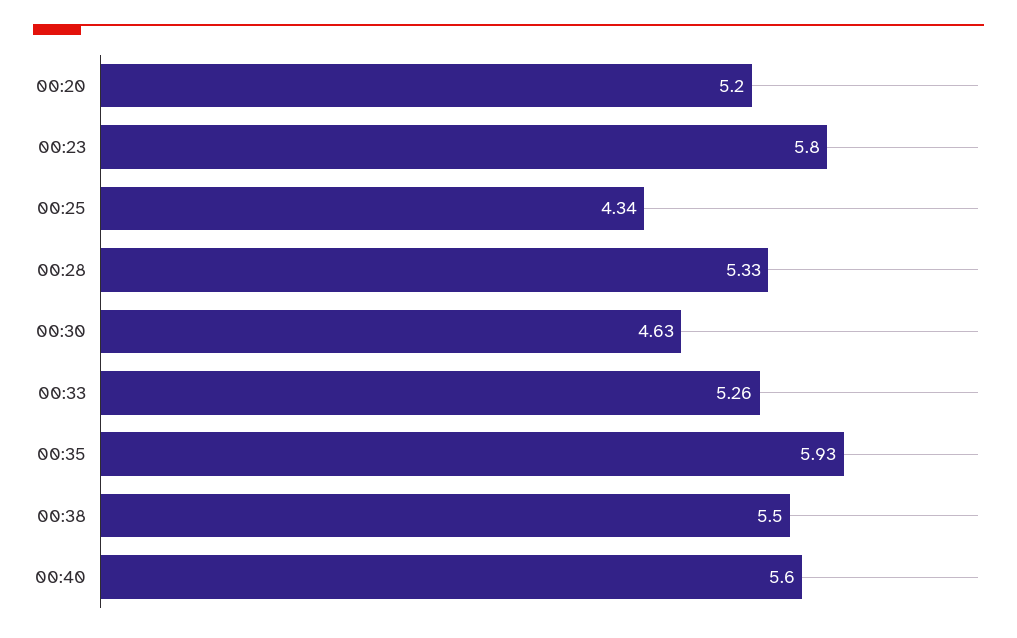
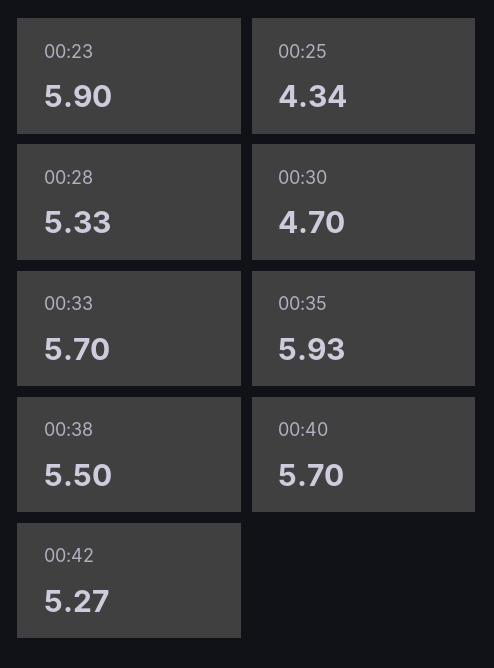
00:20: 5.2 -> none
00:23: 5.8 -> 5.9
00:30: 4.63 -> 4.7
00:33: 5.26 -> 5.7
00:40: 5.6 -> 5.7
00:42: none -> 5.27

